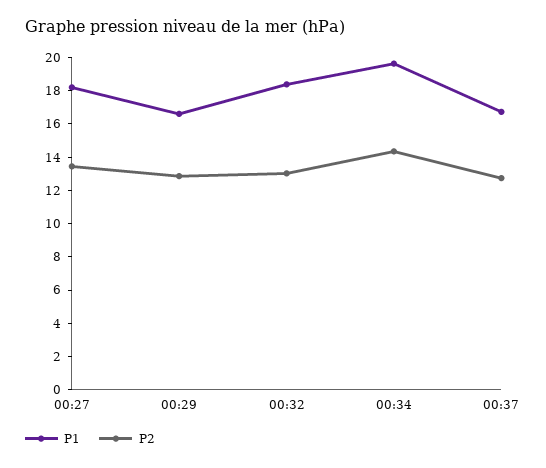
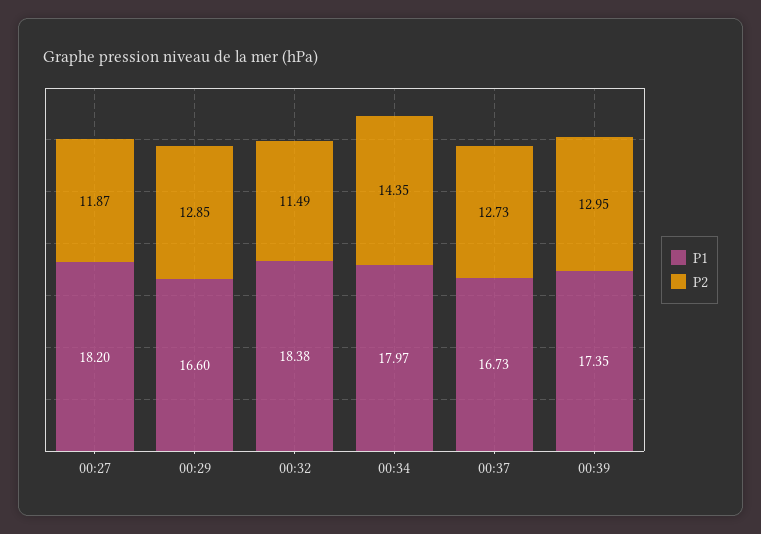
P2, 00:27: 13.5 -> 11.87
P2, 00:32: 13 -> 11.49
P1, 00:34: 19.5 -> 17.97
P1, 00:39: none -> 17.35
P2, 00:39: none -> 12.95

